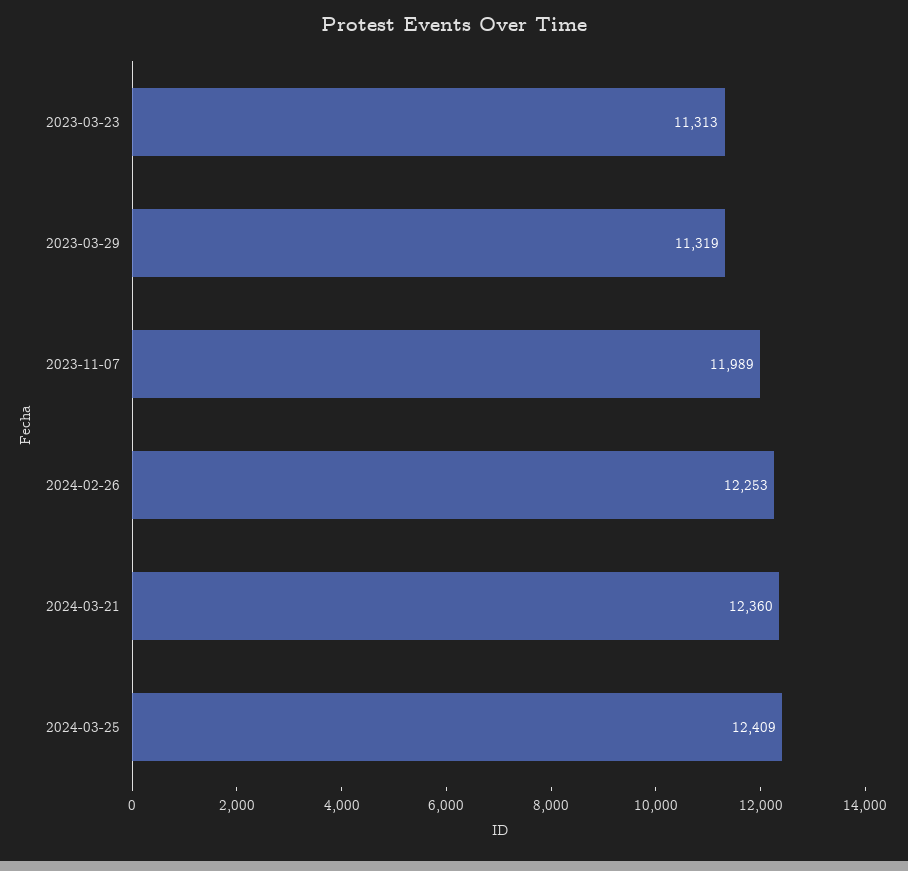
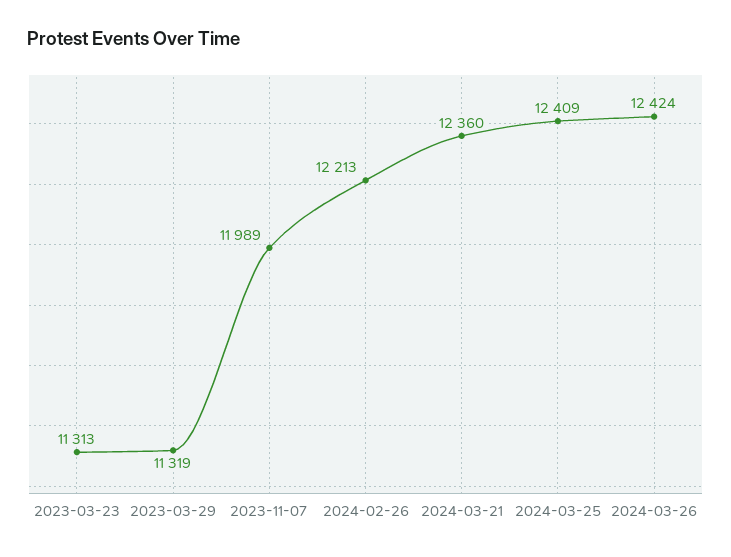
2024-02-26: 12253 -> 12213
2024-03-26: none -> 12424

